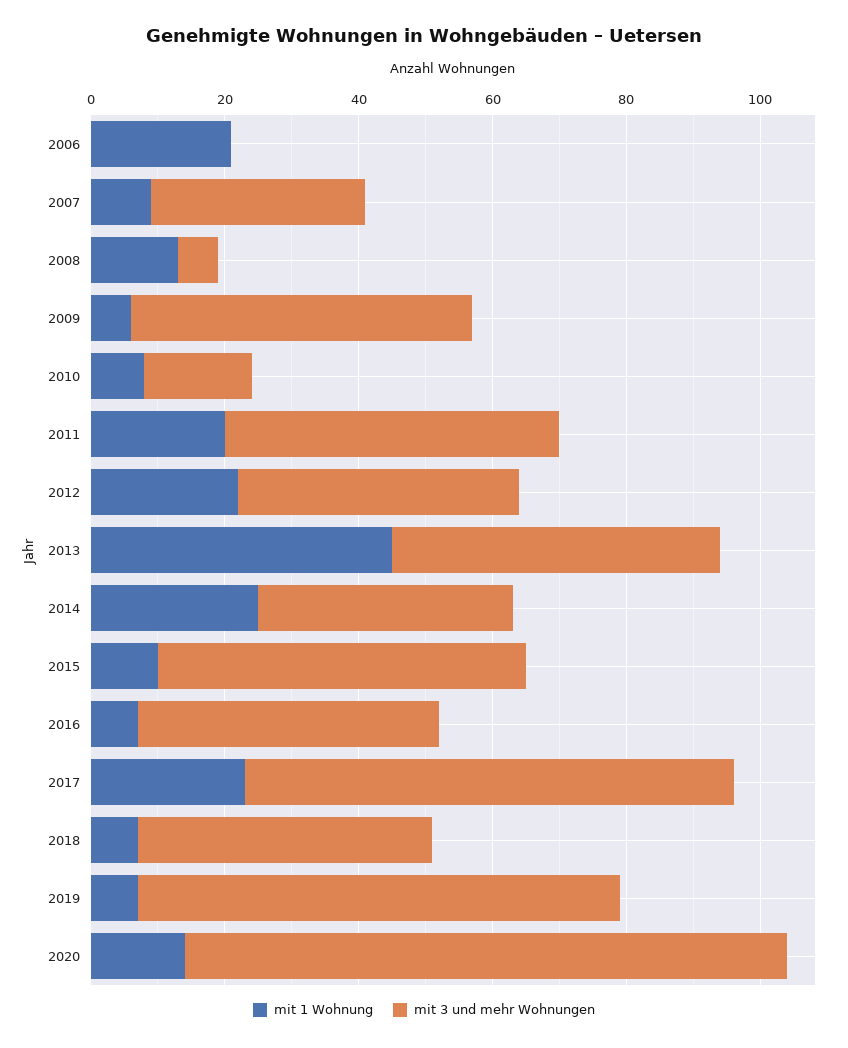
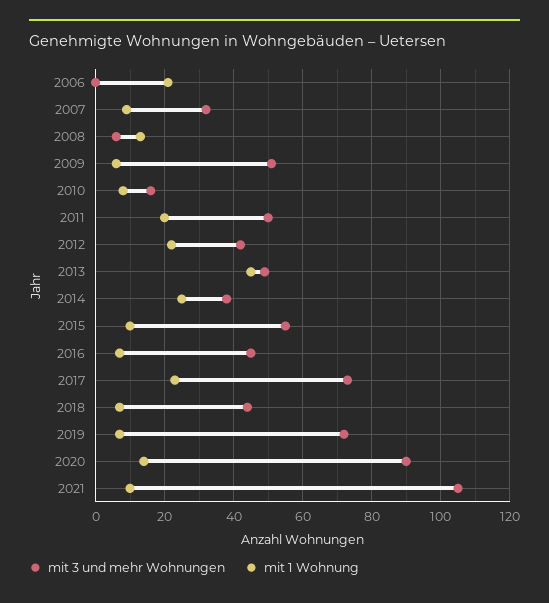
mit 3 und mehr Wohnungen, 2021: none -> 105
mit 1 Wohnung, 2021: none -> 10

